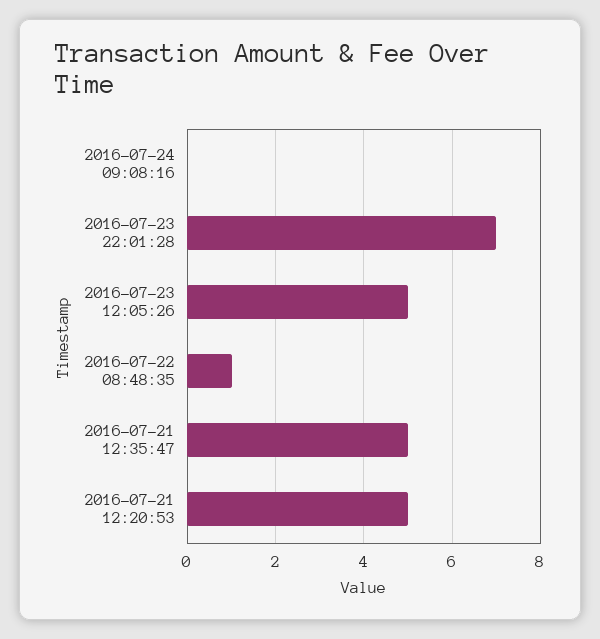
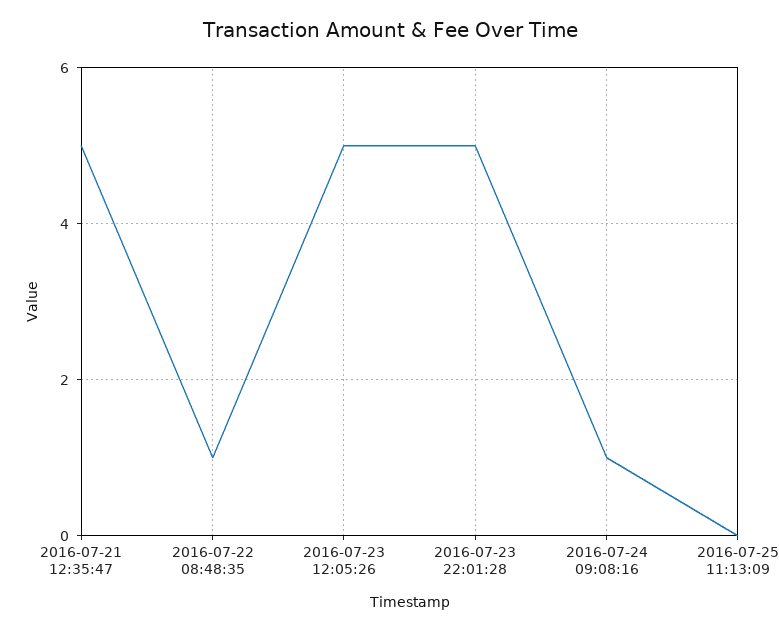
2016-07-24 09:08:16: 0 -> 1
2016-07-23 22:01:28: 7 -> 5
2016-07-21 12:20:53: 5 -> none
2016-07-25 11:13:09: none -> 0

